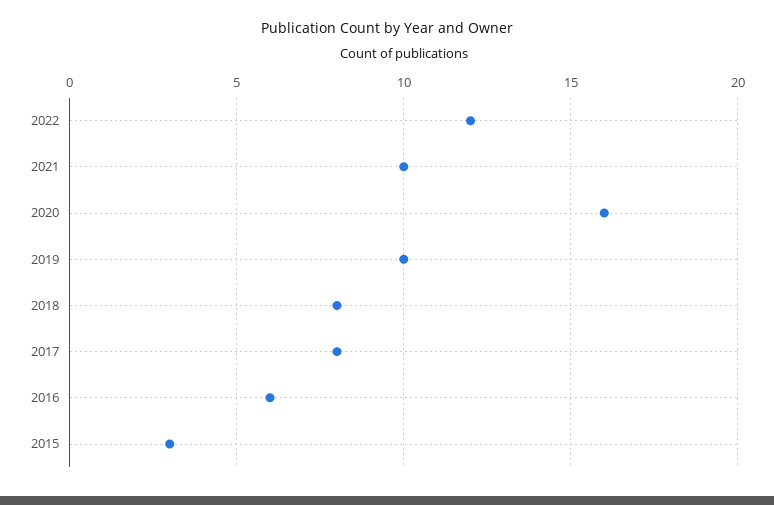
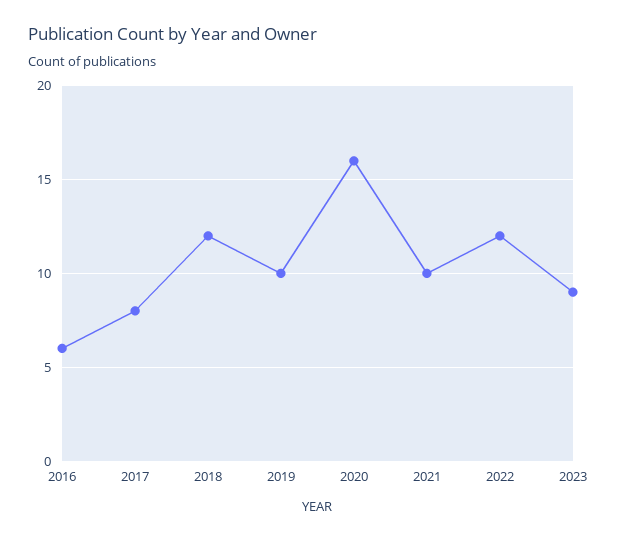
2018: 8 -> 12
2015: 3 -> none
2023: none -> 9

